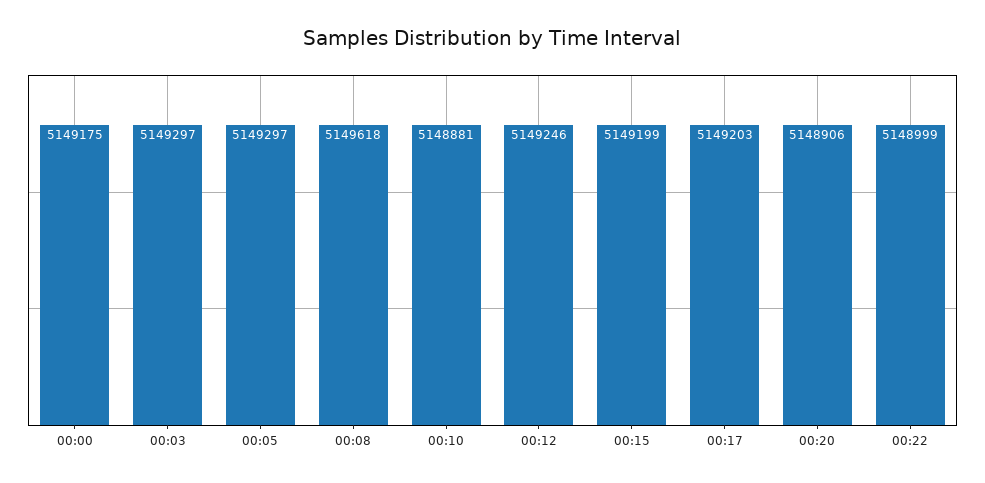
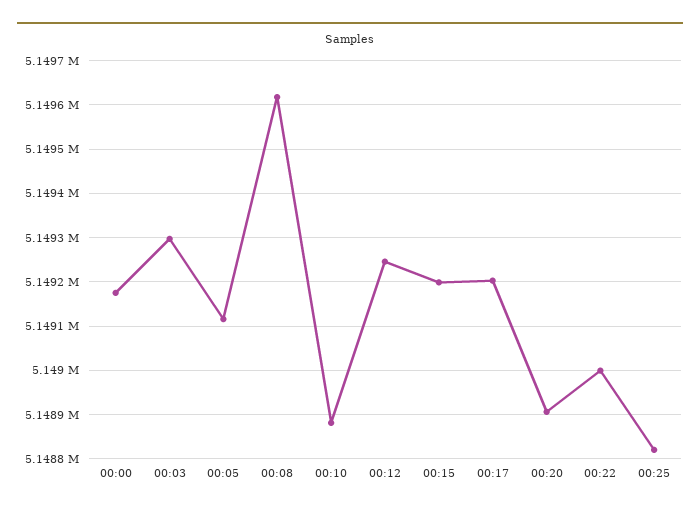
00:05: 5149297 -> 5149120
00:25: none -> 5148820

